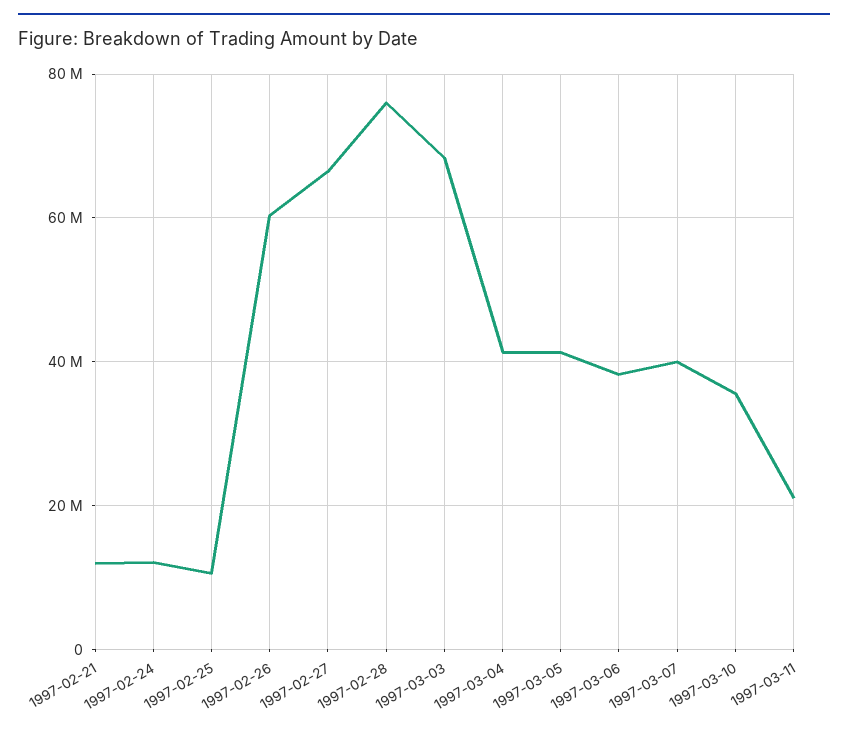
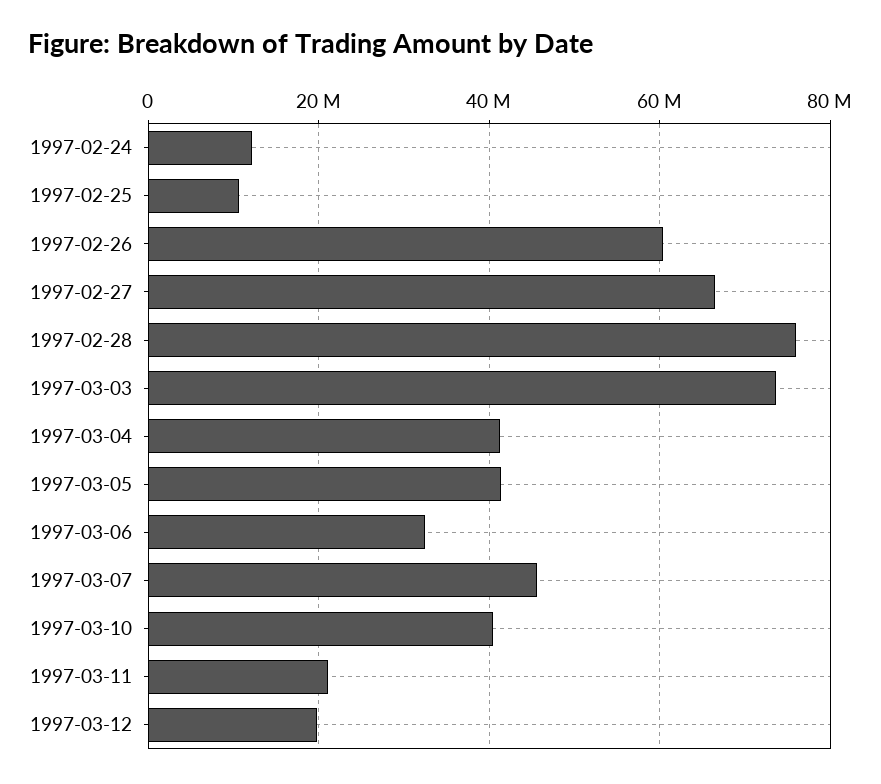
1997-02-21: 12000000 -> none
1997-03-03: 68000000 -> 74000000
1997-03-06: 38000000 -> 32000000
1997-03-07: 40000000 -> 46000000
1997-03-10: 36000000 -> 40000000
1997-03-12: none -> 20000000

